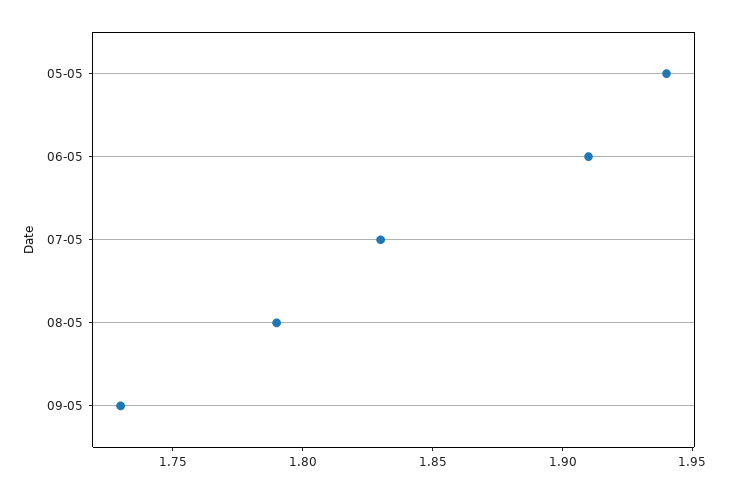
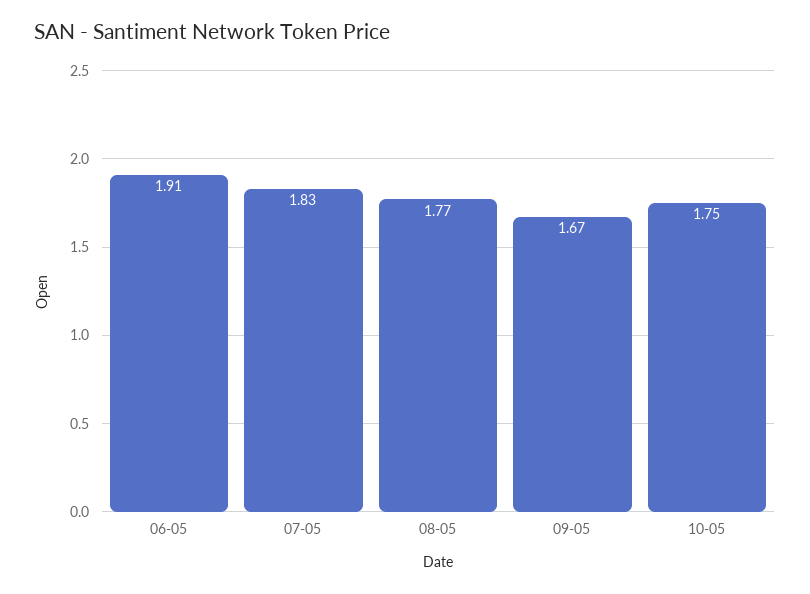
05-05: 1.94 -> none
08-05: 1.79 -> 1.77
09-05: 1.73 -> 1.67
10-05: none -> 1.75

